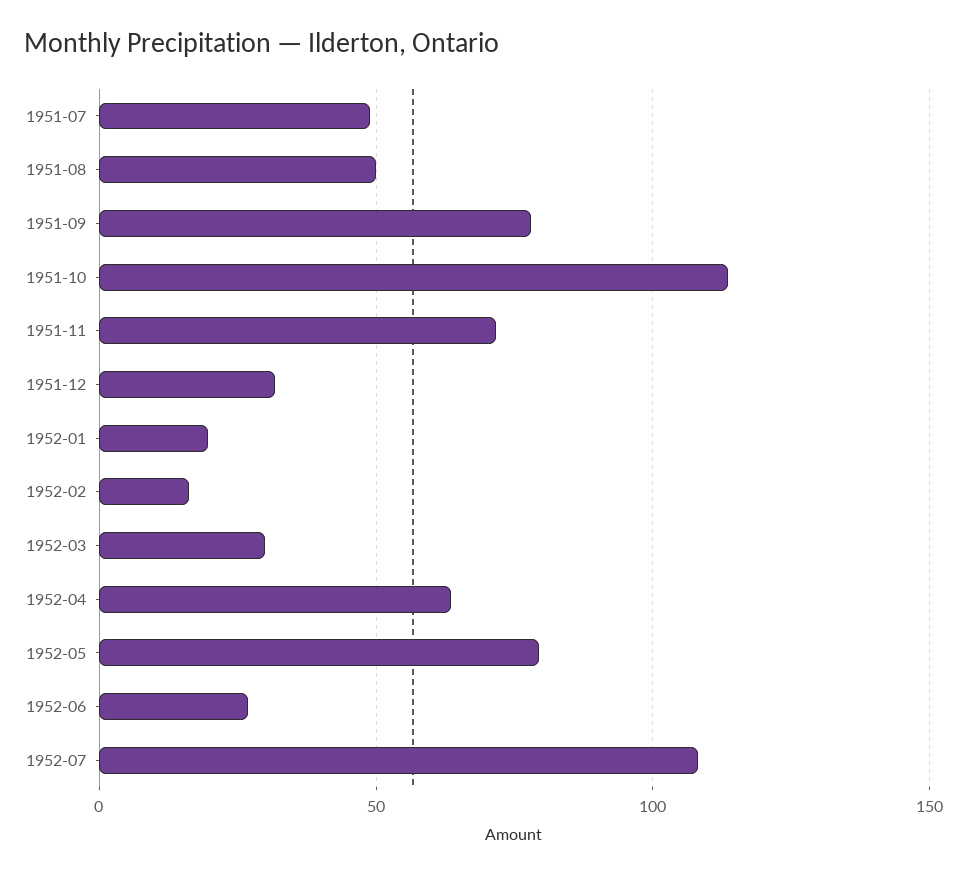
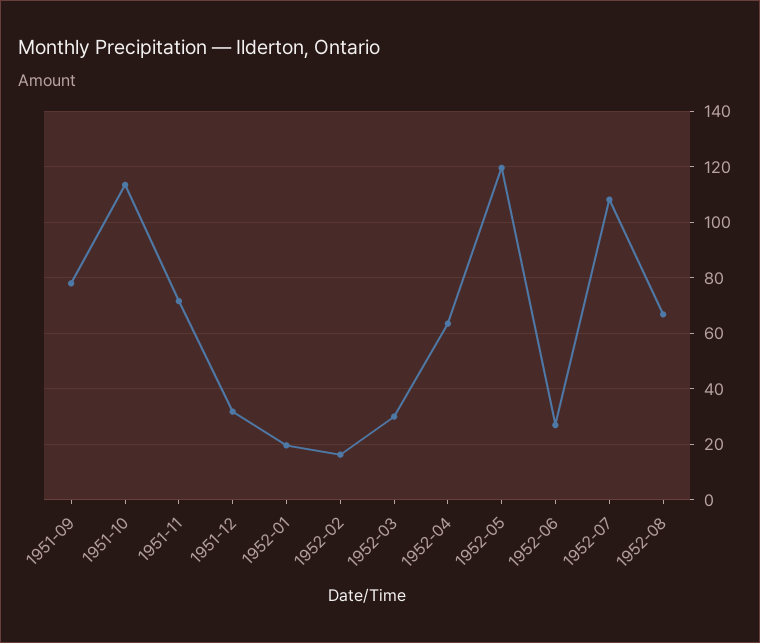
1951-07: 50 -> none
1951-08: 50 -> none
1952-05: 80 -> 120
1952-08: none -> 67.5

